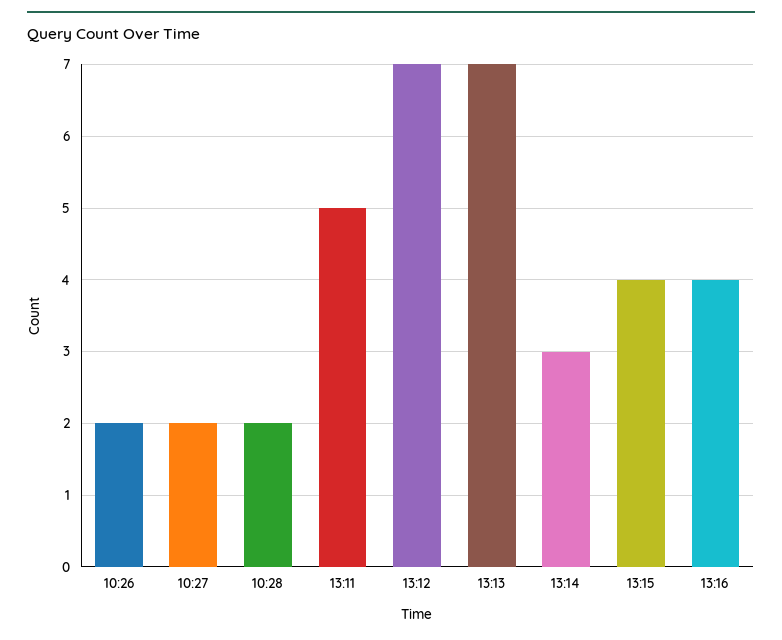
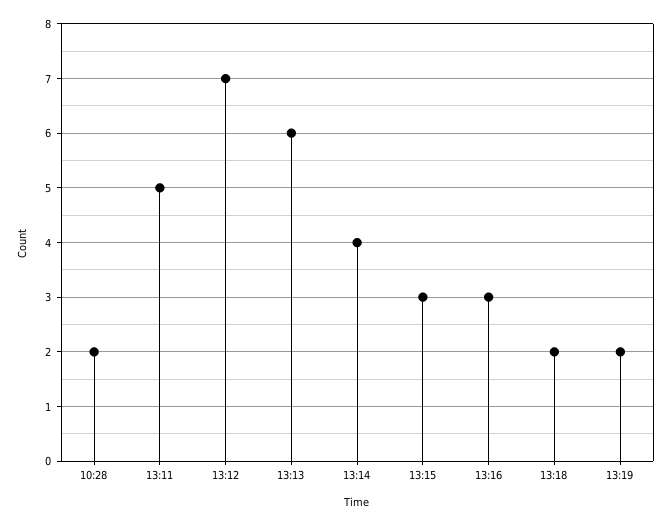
10:26: 2 -> none
10:27: 2 -> none
13:13: 7 -> 6
13:14: 3 -> 4
13:15: 4 -> 3
13:16: 4 -> 3
13:18: none -> 2
13:19: none -> 2

